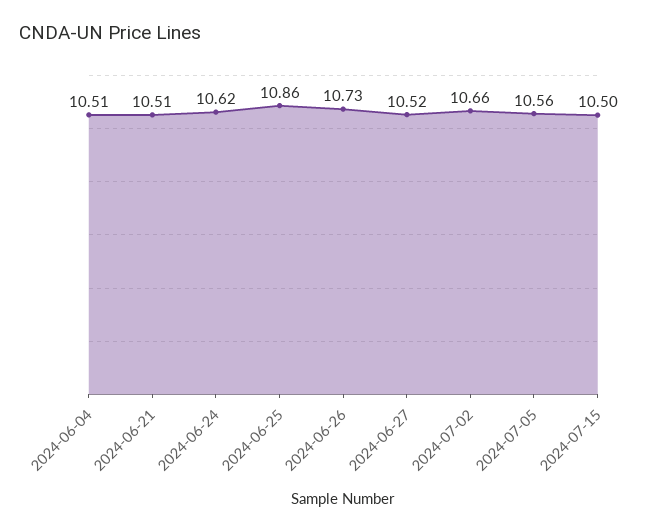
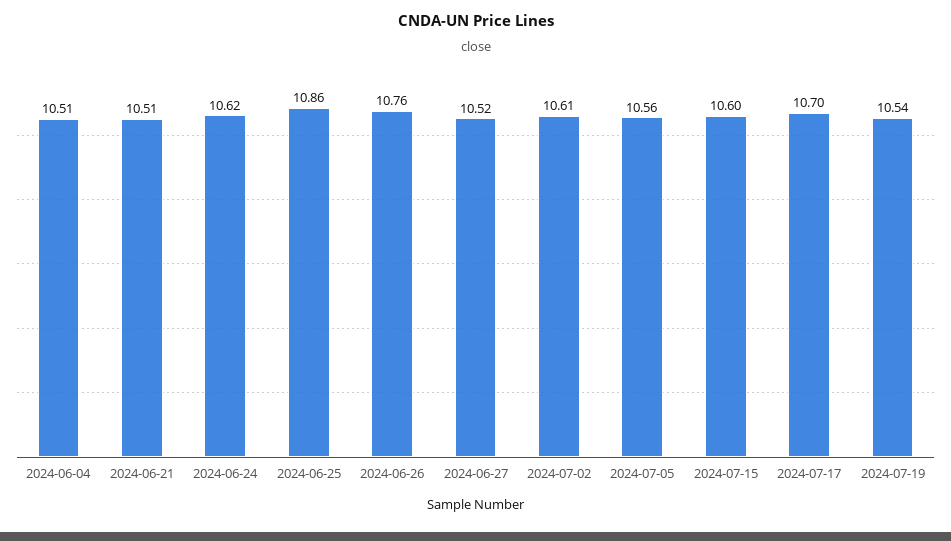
2024-06-26: 10.73 -> 10.76
2024-07-02: 10.66 -> 10.61
2024-07-15: 10.5 -> 10.6
2024-07-17: none -> 10.7
2024-07-19: none -> 10.54

